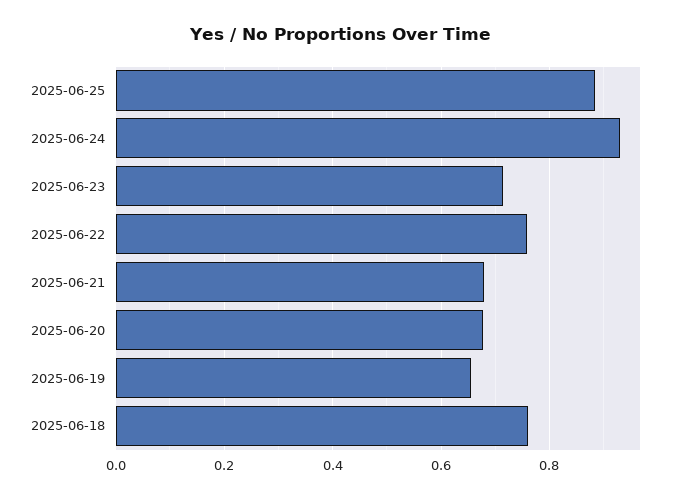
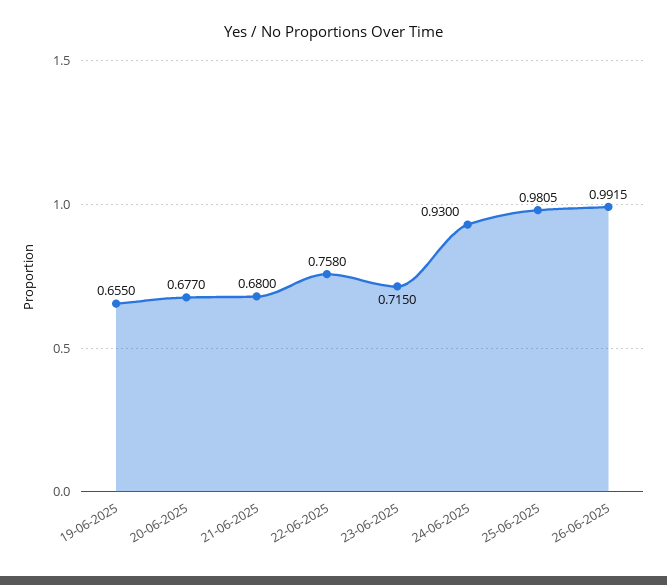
2025-06-25: 0.88 -> 0.9805
2025-06-18: 0.76 -> none
26-06-2025: none -> 0.9915

